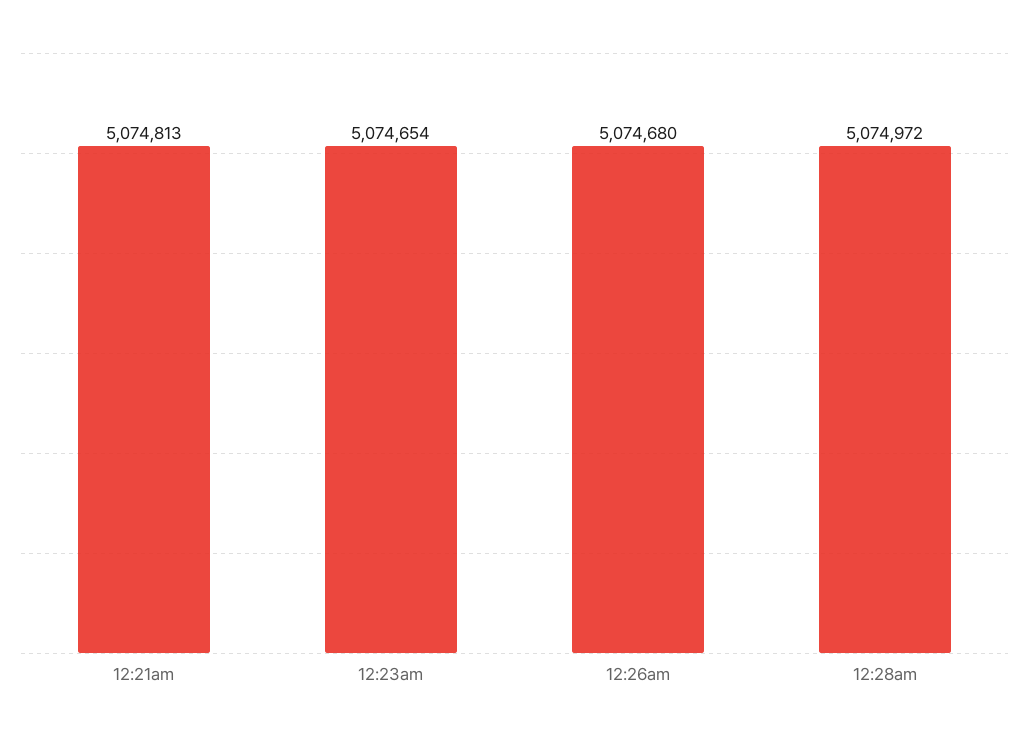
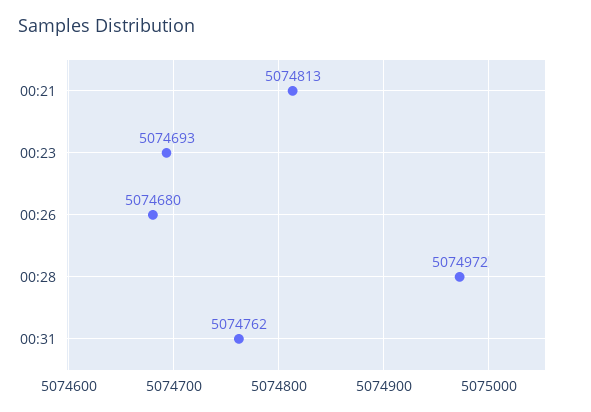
12:23am: 5074654 -> 5074693
00:31: none -> 5074762

